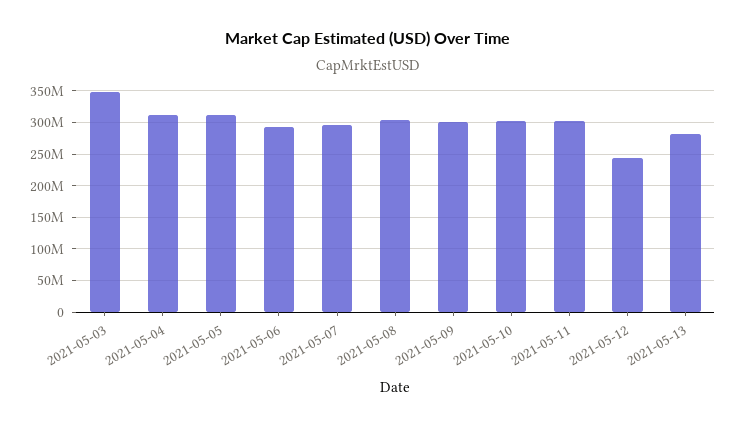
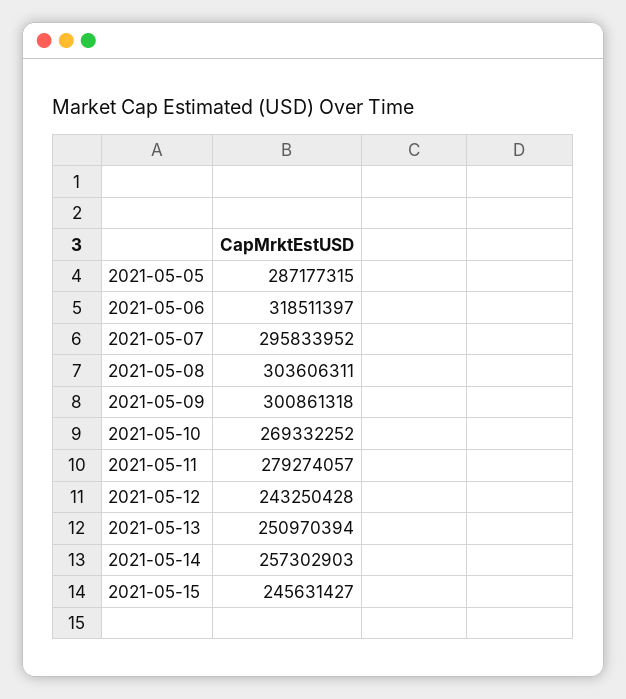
2021-05-03: 350000000 -> none
2021-05-04: 310000000 -> none
2021-05-05: 310000000 -> 287177315
2021-05-06: 290000000 -> 318511397
2021-05-10: 300000000 -> 269332252
2021-05-11: 300000000 -> 279274057
2021-05-13: 280000000 -> 250970394
2021-05-14: none -> 257302903
2021-05-15: none -> 245631427

